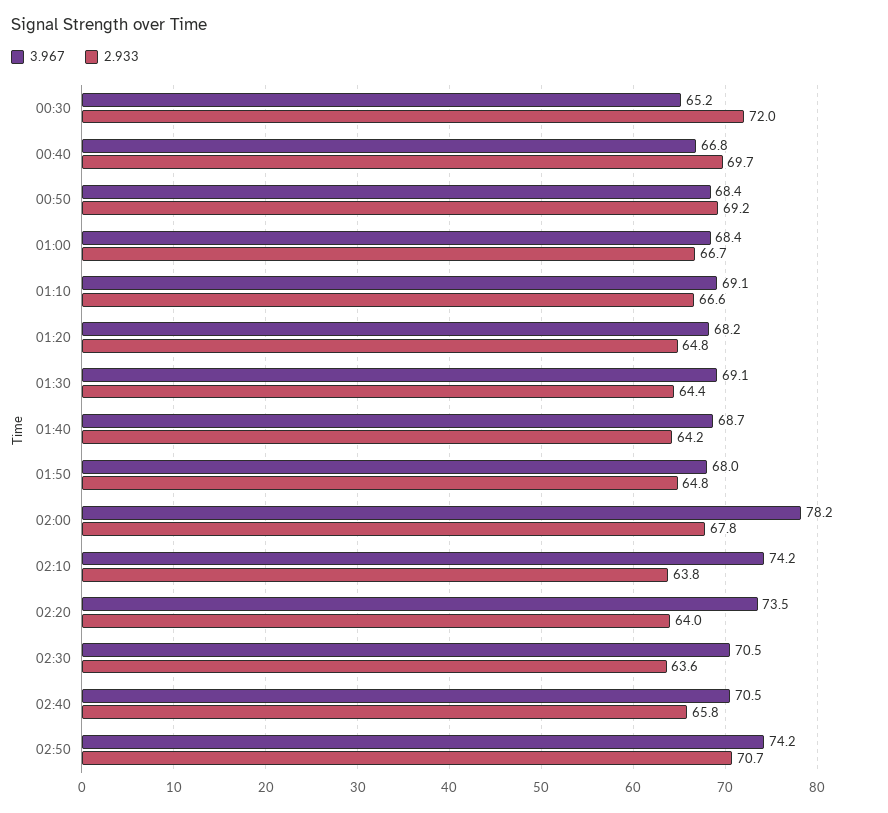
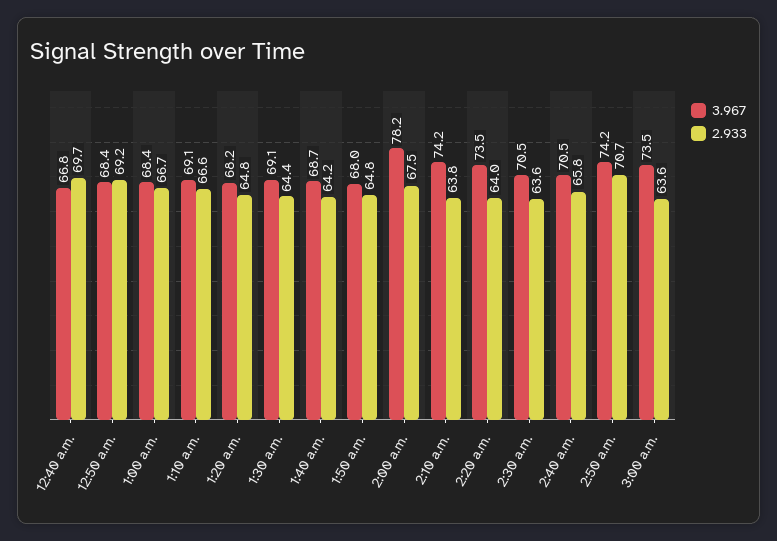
3.967, 00:30: 65.2 -> none
2.933, 00:30: 72 -> none
2.933, 02:00: 67.8 -> 67.5
3.967, 3:00 a.m.: none -> 73.5
2.933, 3:00 a.m.: none -> 63.6

